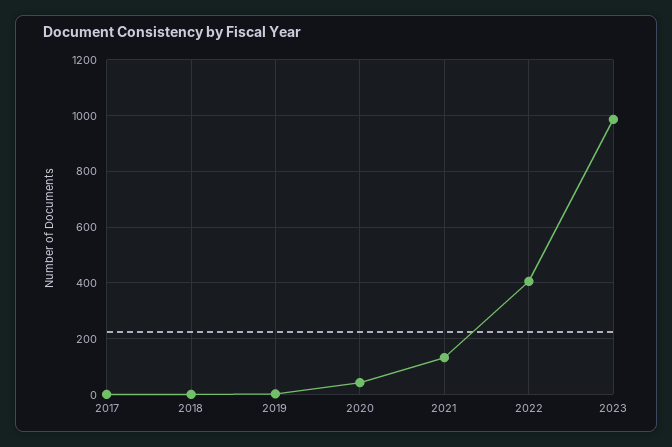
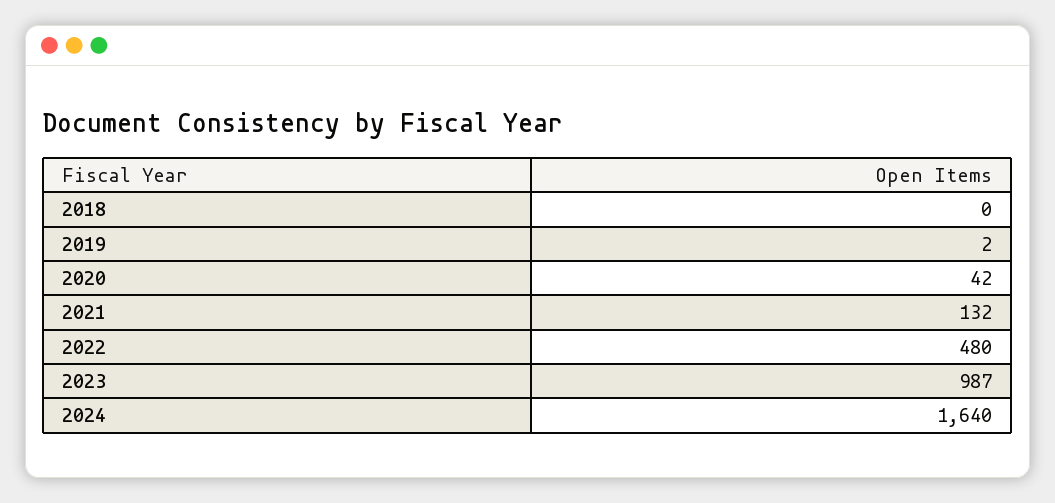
2017: 0 -> none
2022: 400 -> 480
2024: none -> 1640

